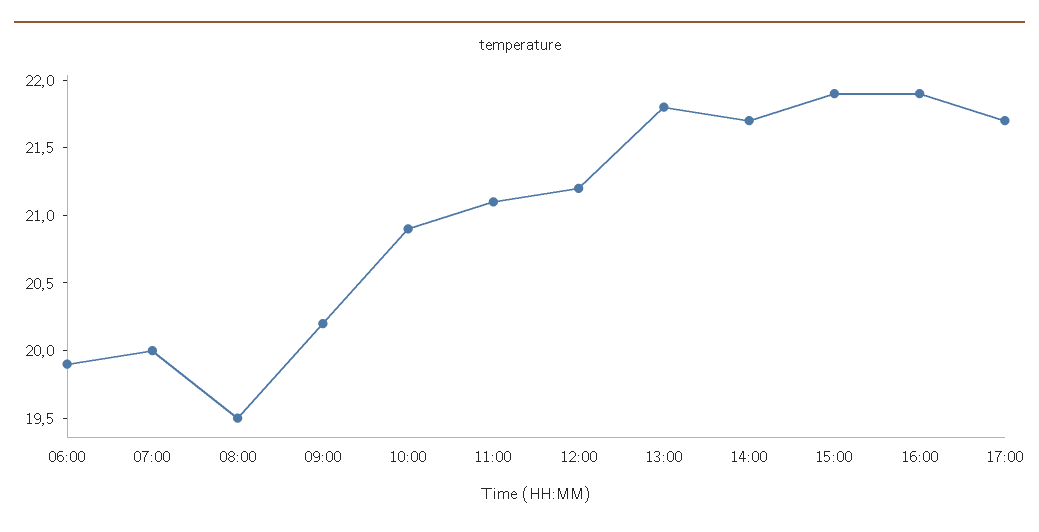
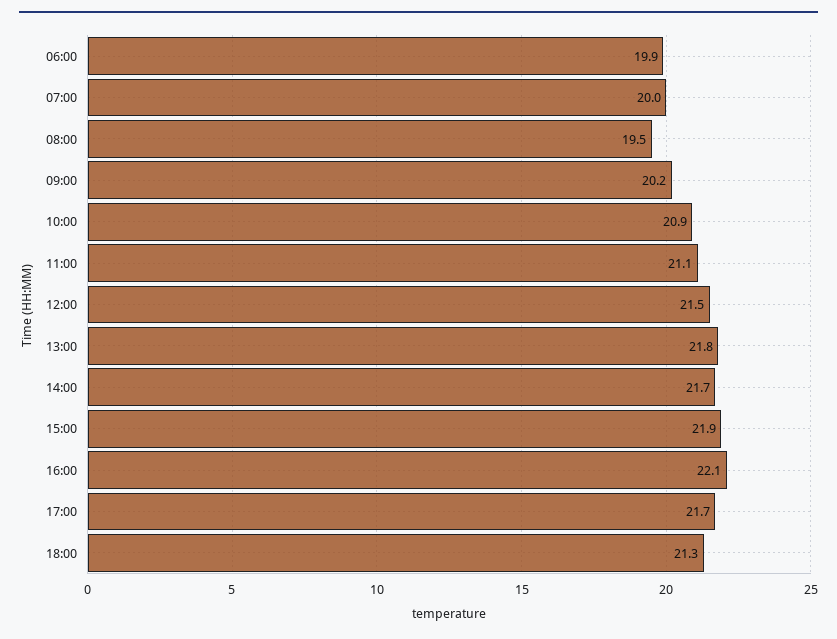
12:00: 21.2 -> 21.5
16:00: 21.9 -> 22.1
18:00: none -> 21.3

